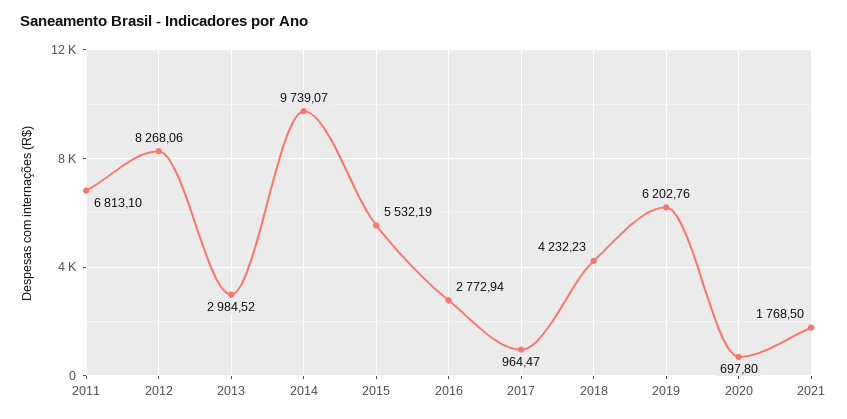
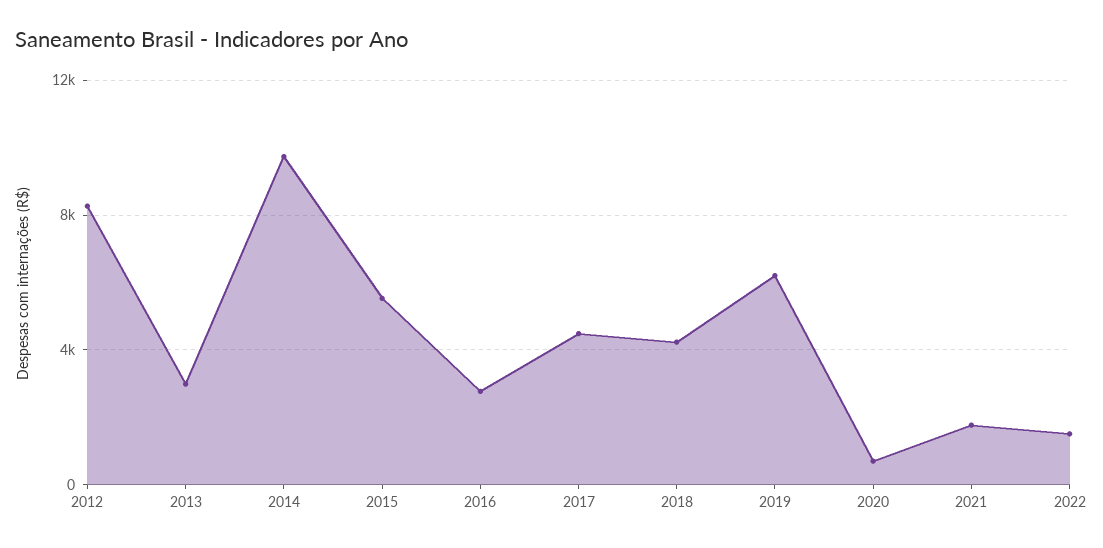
2011: 6813.1 -> none
2017: 964.47 -> 4500
2022: none -> 1500

